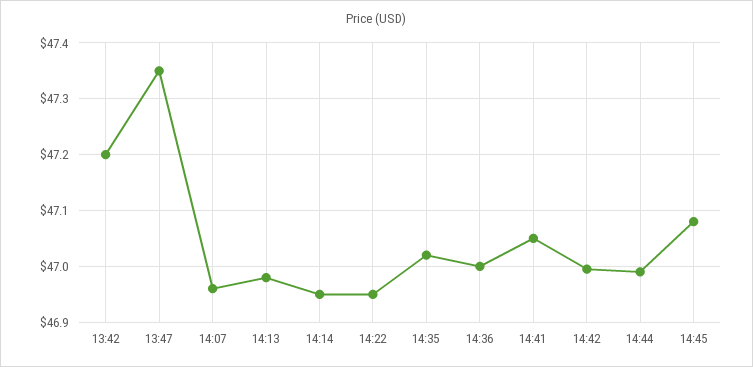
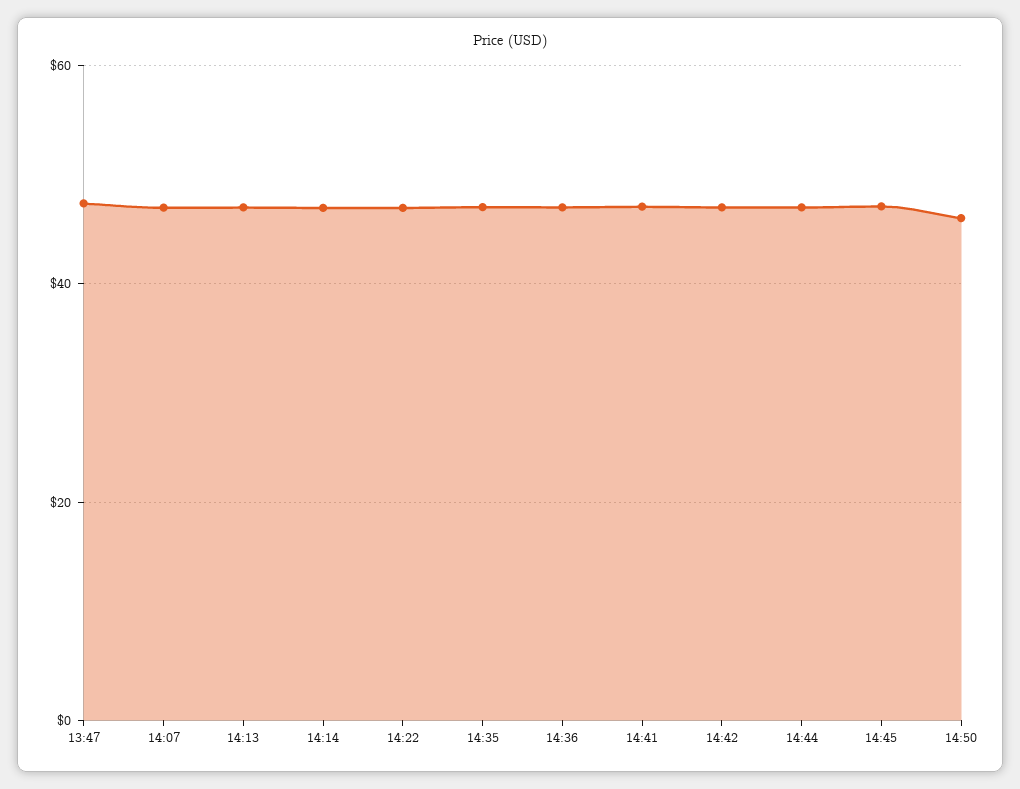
13:42: 47.2 -> none
14:50: none -> 46

